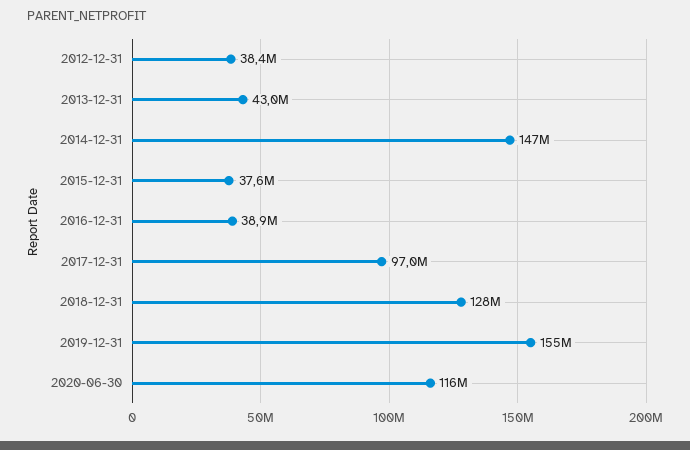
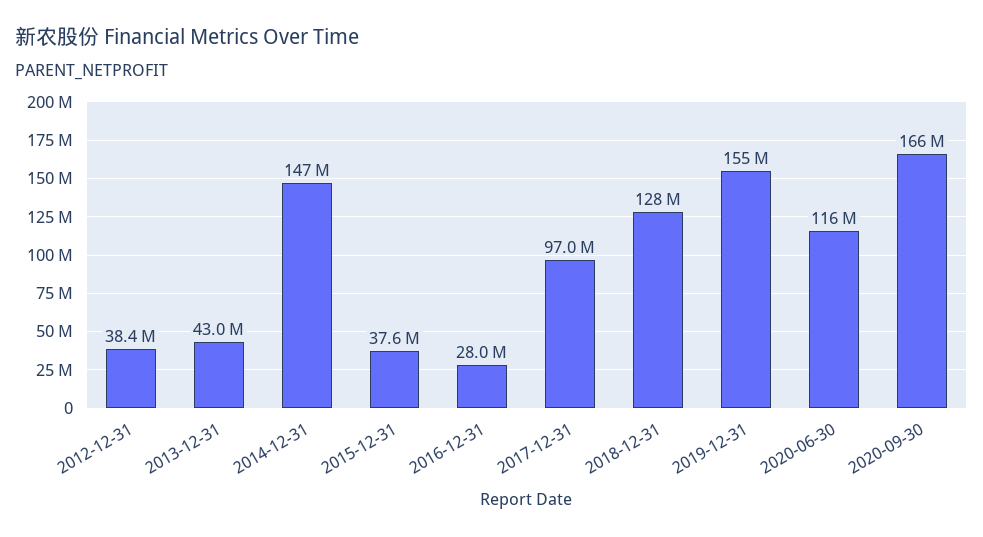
2016-12-31: 38900000 -> 28000000
2020-09-30: none -> 166000000

